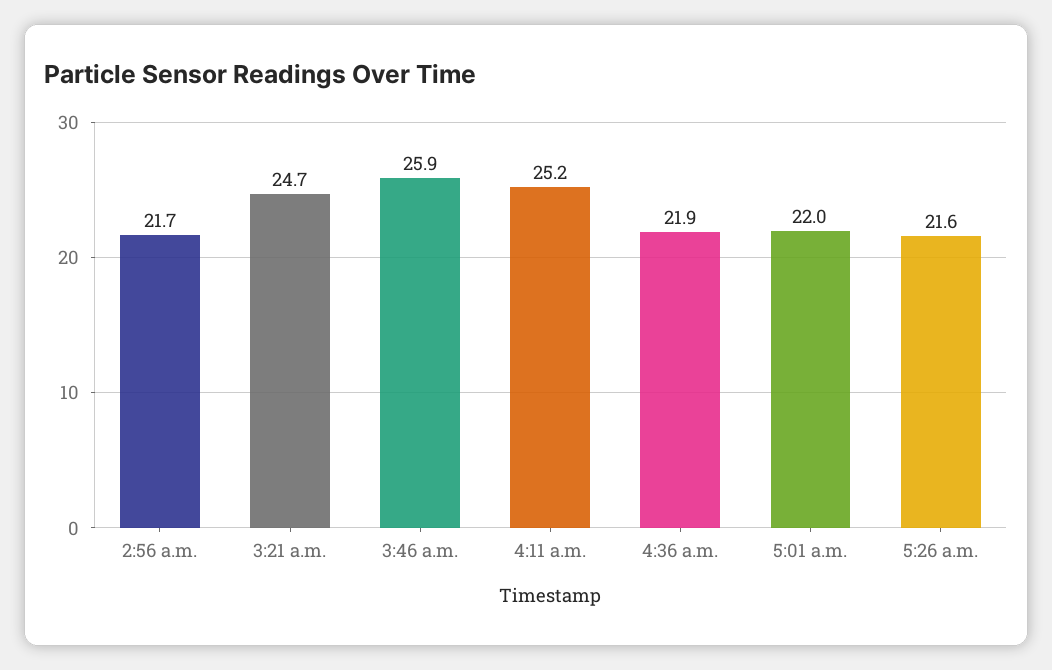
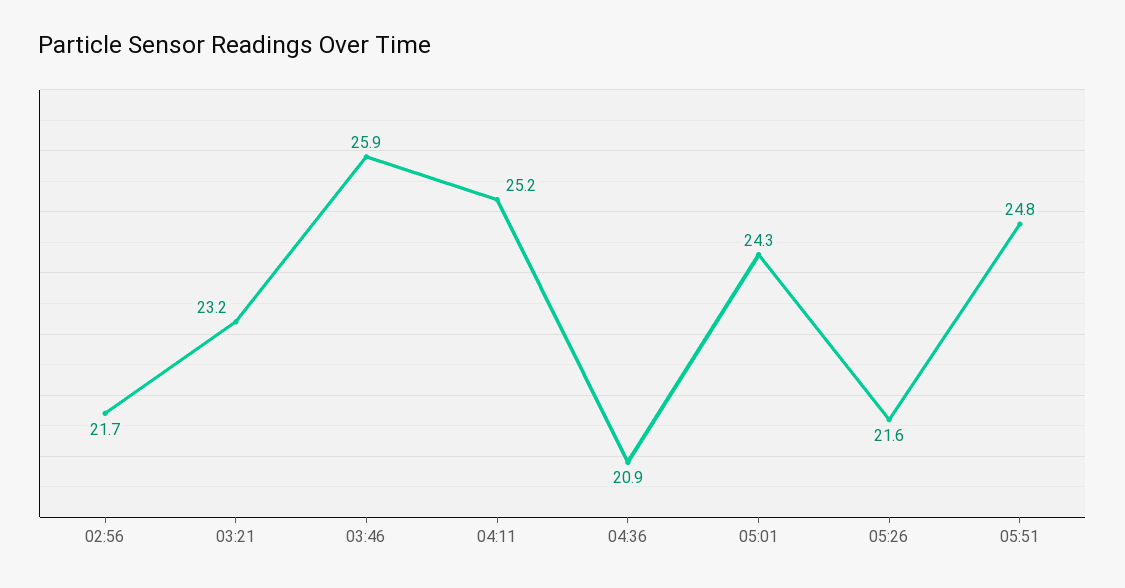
3:21 a.m.: 24.7 -> 23.2
4:36 a.m.: 21.9 -> 20.9
5:01 a.m.: 22 -> 24.3
05:51: none -> 24.8

